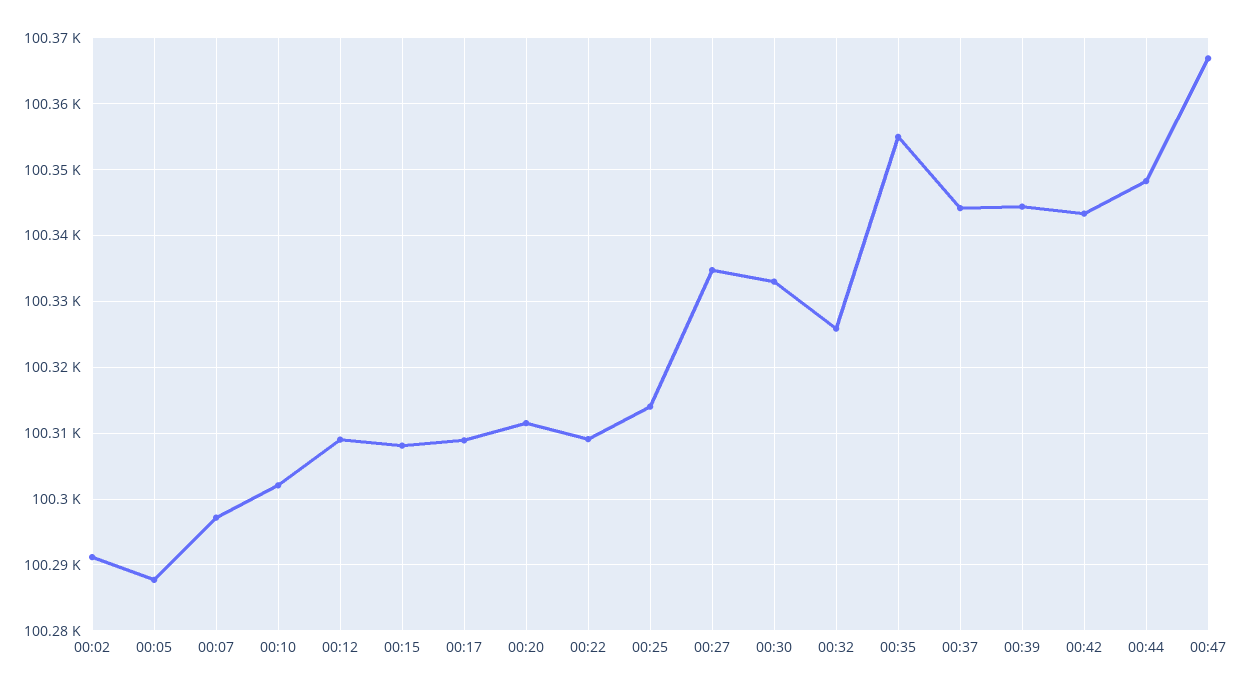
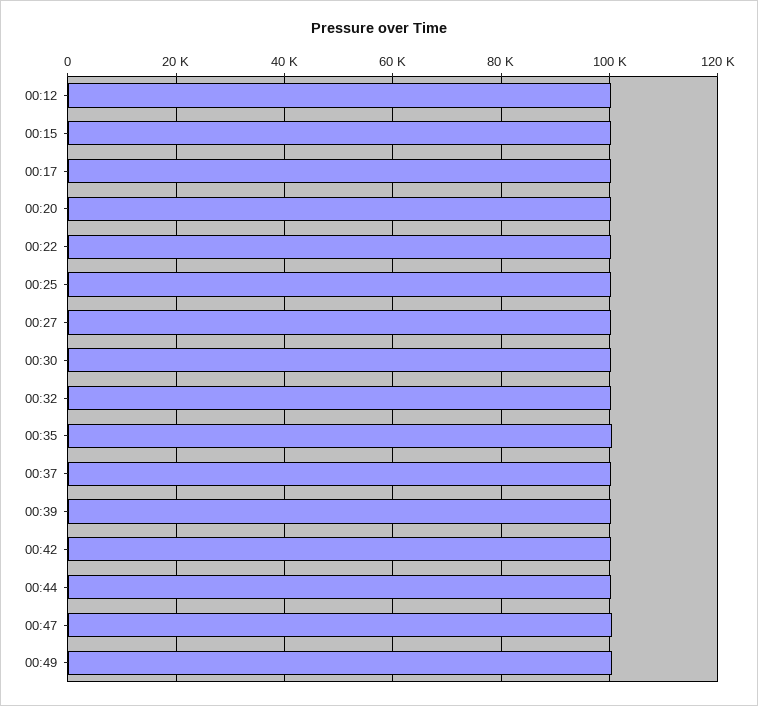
00:02: 100291 -> none
00:05: 100288 -> none
00:07: 100297 -> none
00:10: 100302 -> none
00:49: none -> 100000

